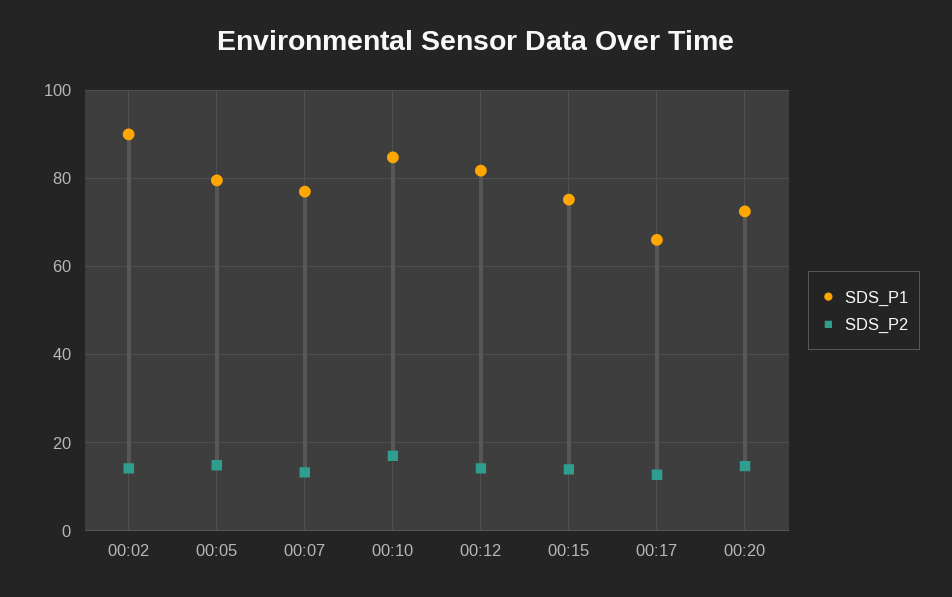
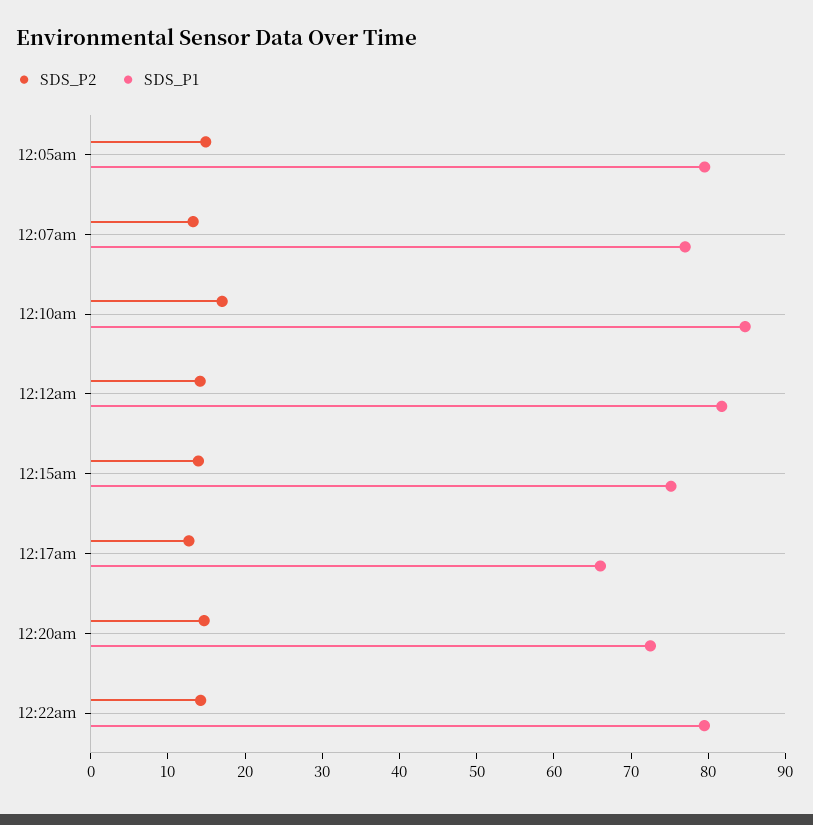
SDS_P1, 00:02: 90 -> none
SDS_P2, 00:02: 14 -> none
SDS_P2, 12:22am: none -> 14
SDS_P1, 12:22am: none -> 80

